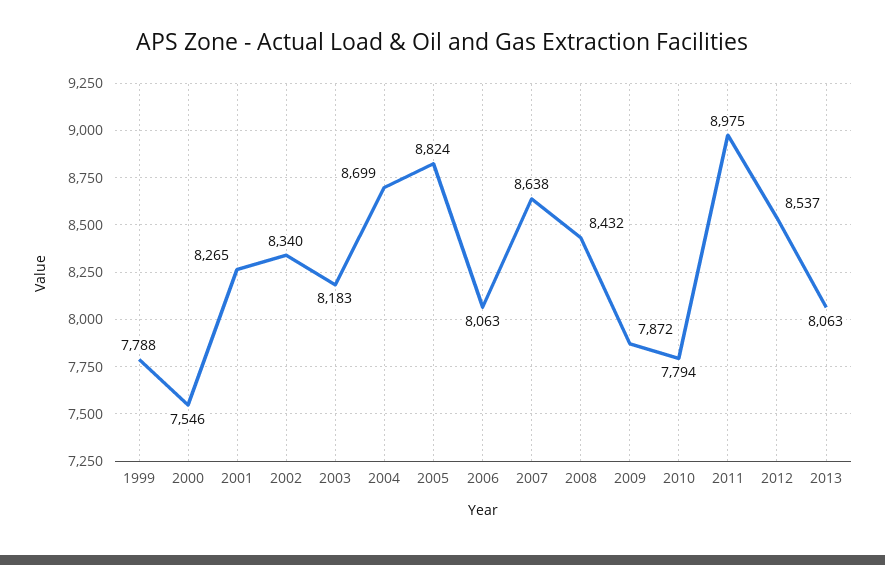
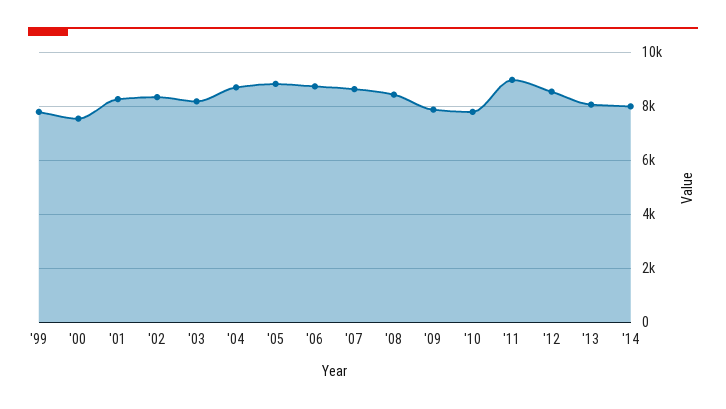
2006: 8063 -> 8750
'14: none -> 8000

